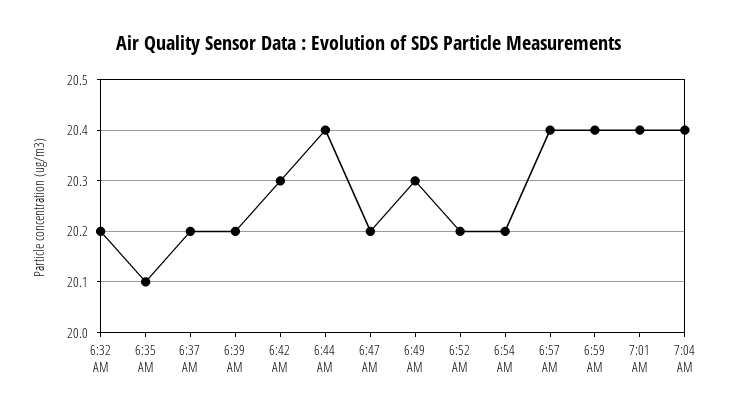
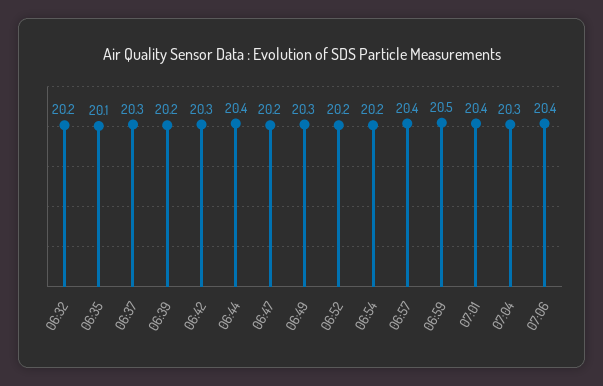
6:37 AM: 20.2 -> 20.3
6:59 AM: 20.4 -> 20.5
7:04 AM: 20.4 -> 20.3
07:06: none -> 20.4

